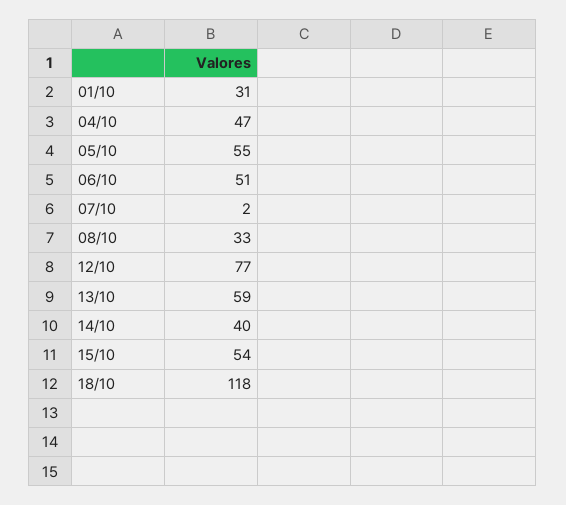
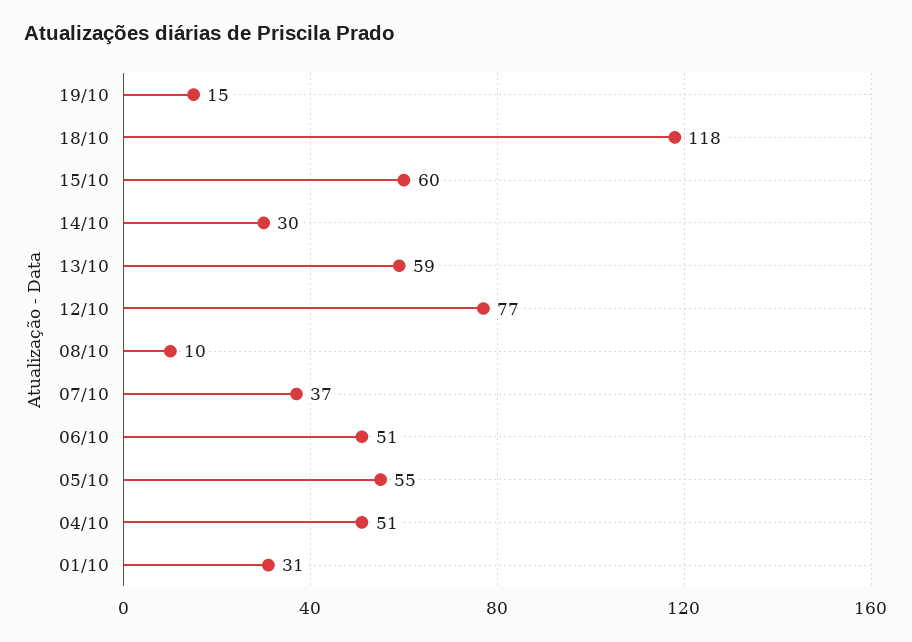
04/10: 47 -> 51
07/10: 2 -> 37
08/10: 33 -> 10
14/10: 40 -> 30
15/10: 54 -> 60
19/10: none -> 15

